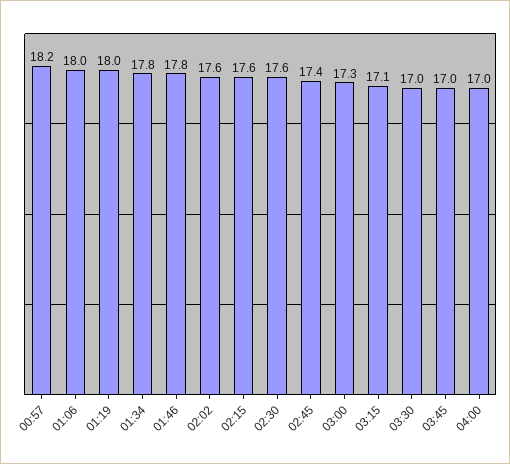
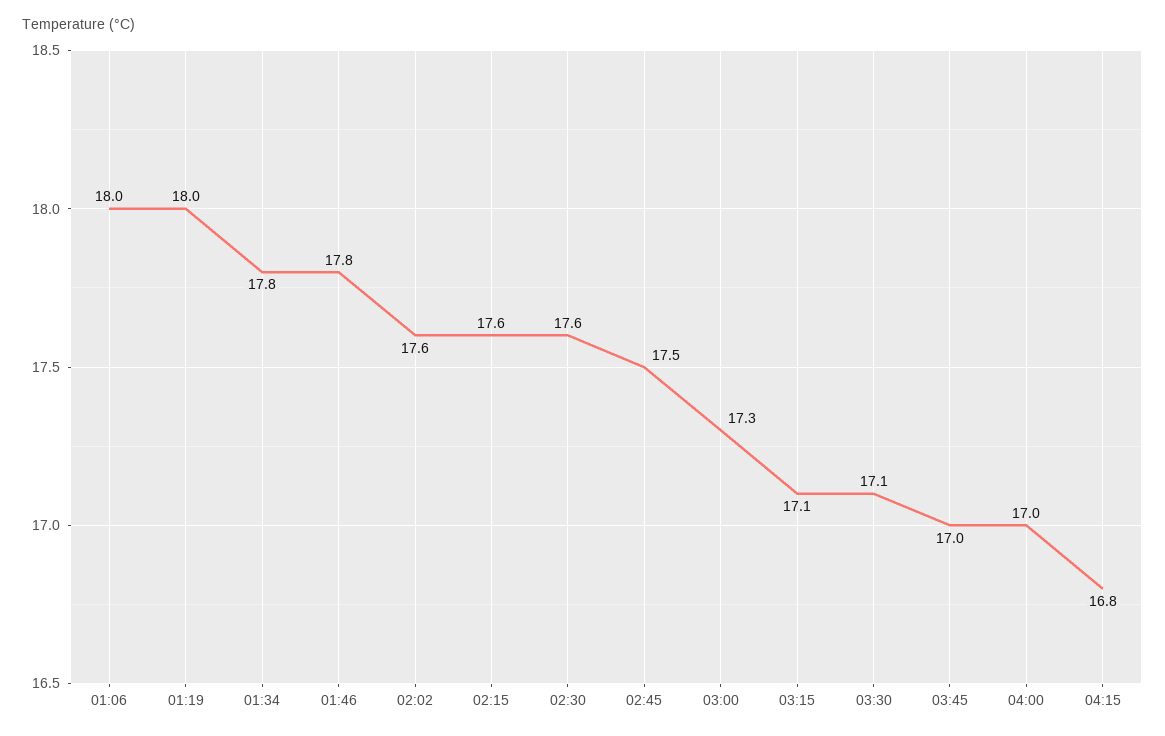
00:57: 18.2 -> none
02:45: 17.4 -> 17.5
03:30: 17 -> 17.1
04:15: none -> 16.8

